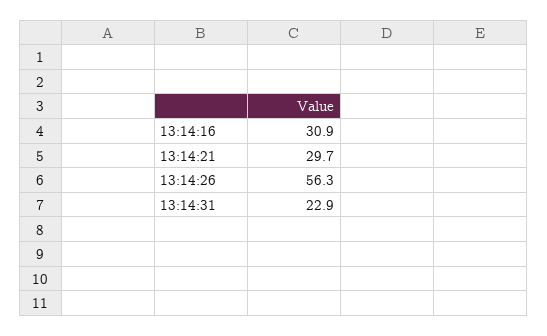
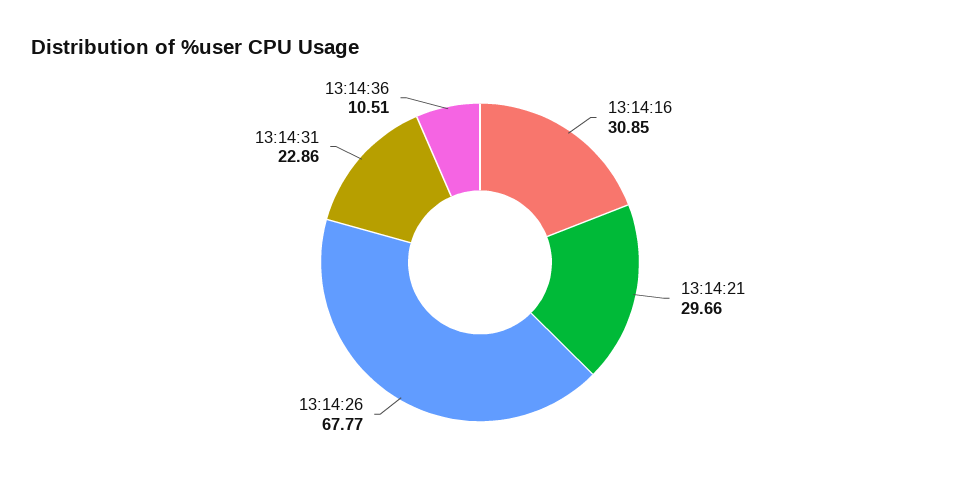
13:14:26: 56.3 -> 67.77
13:14:36: none -> 10.51

